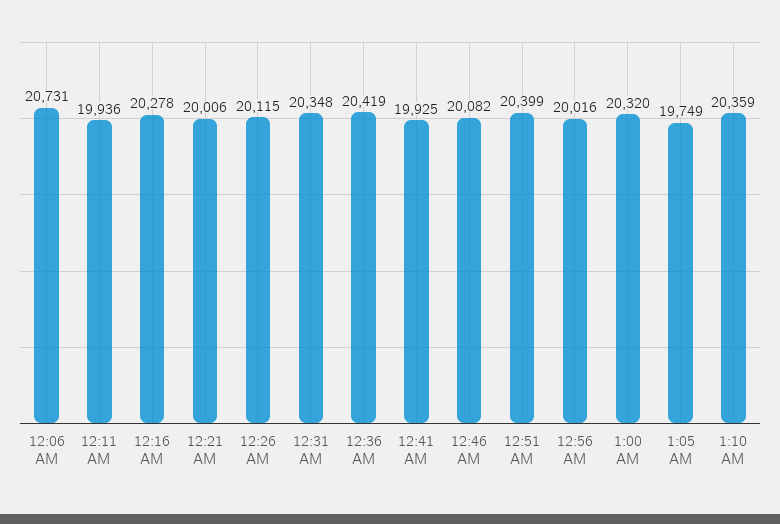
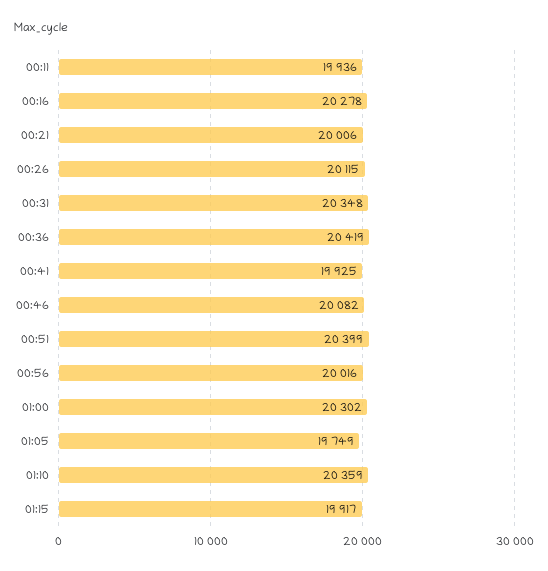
12:06 AM: 20731 -> none
1:00 AM: 20320 -> 20302
01:15: none -> 19917

